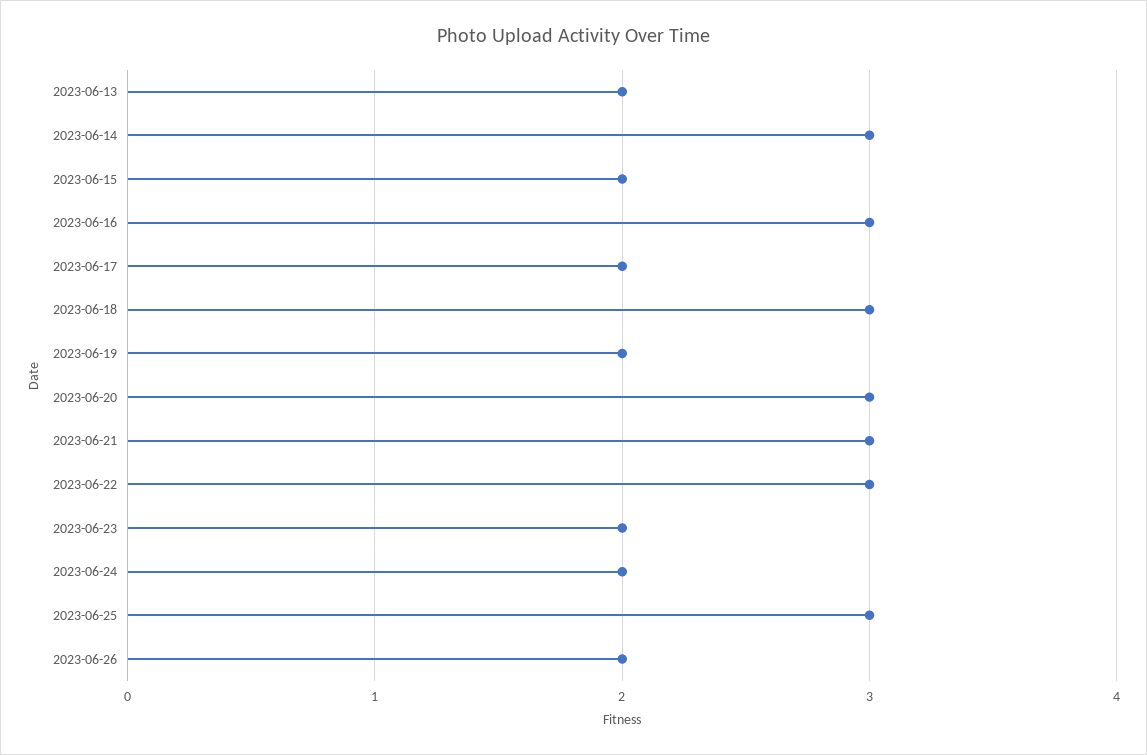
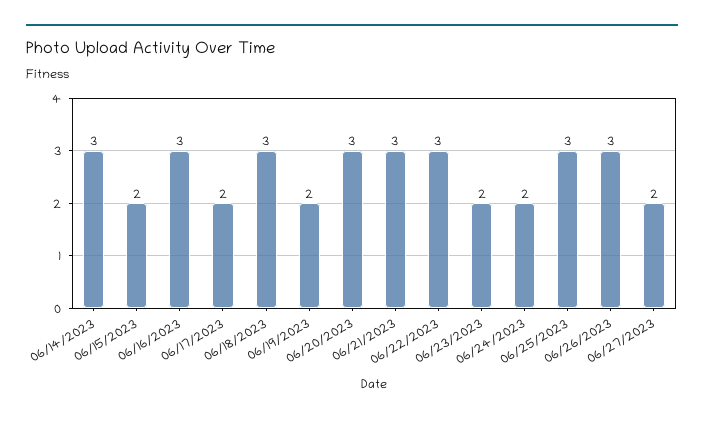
2023-06-13: 2 -> none
2023-06-26: 2 -> 3
06/27/2023: none -> 2

